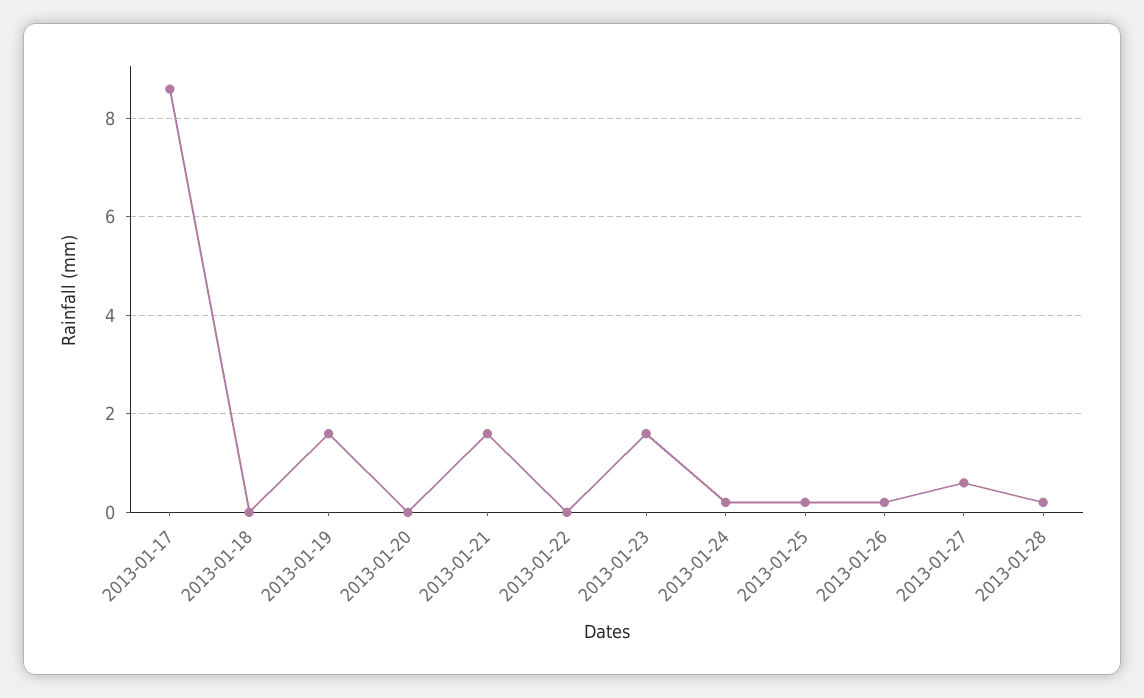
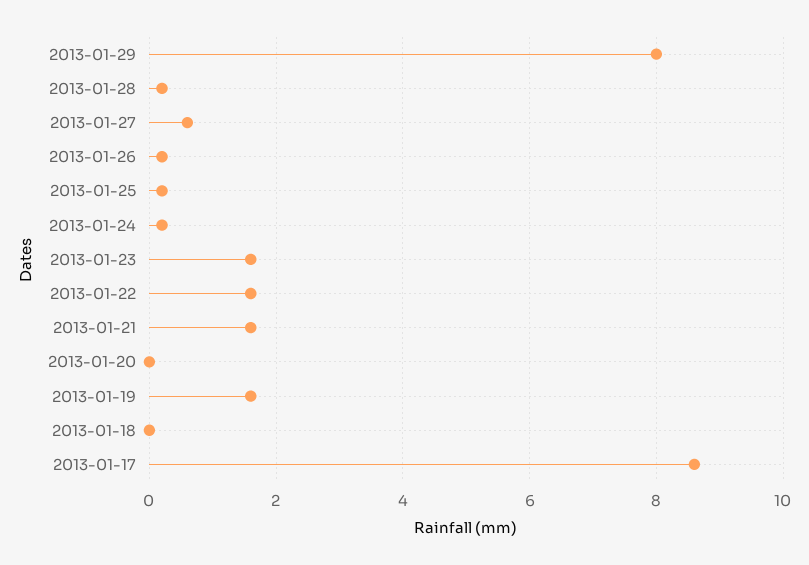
2013-01-22: 0 -> 1.5
2013-01-29: none -> 8

